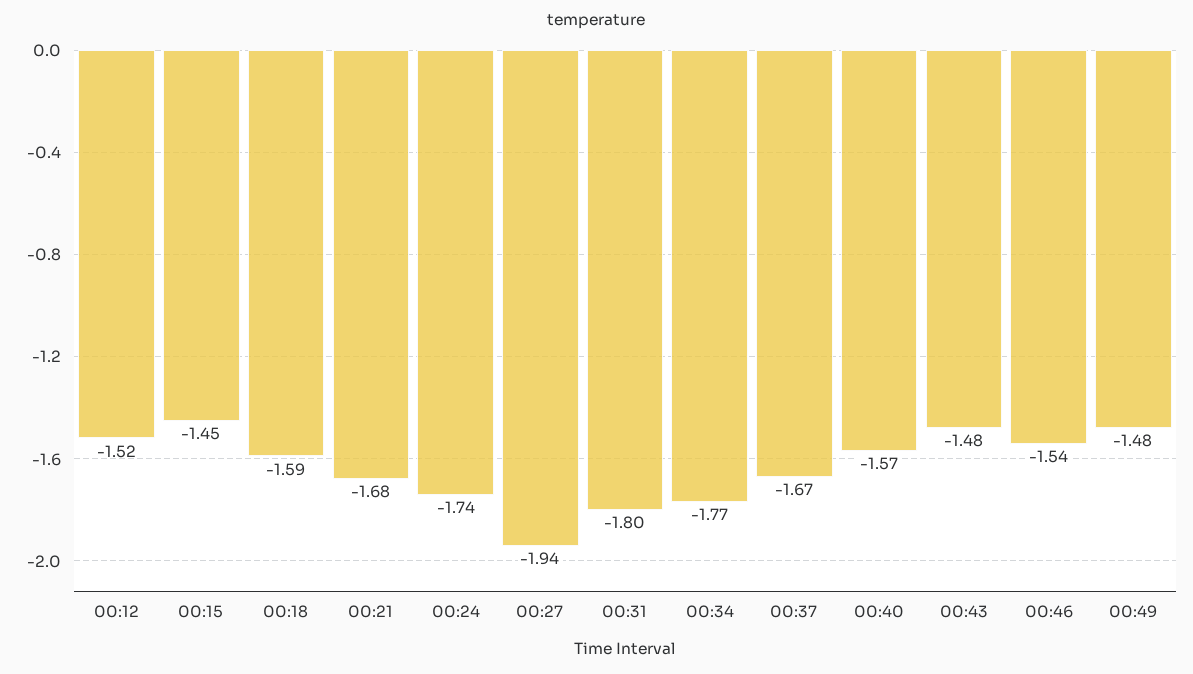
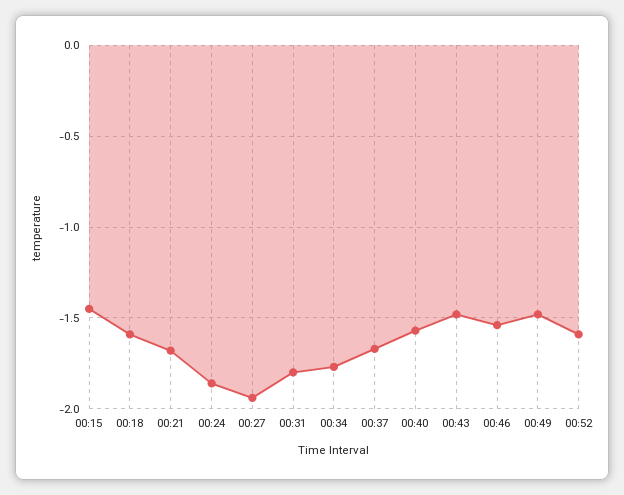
00:12: -1.52 -> none
00:24: -1.74 -> -1.85
00:52: none -> -1.6

